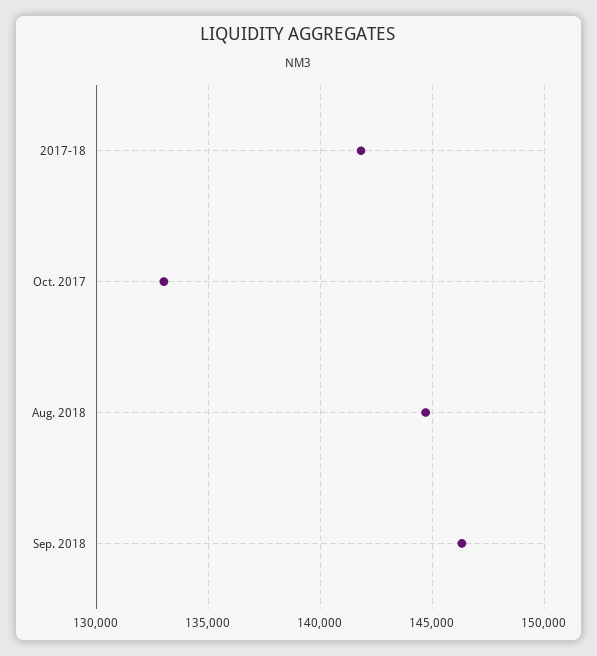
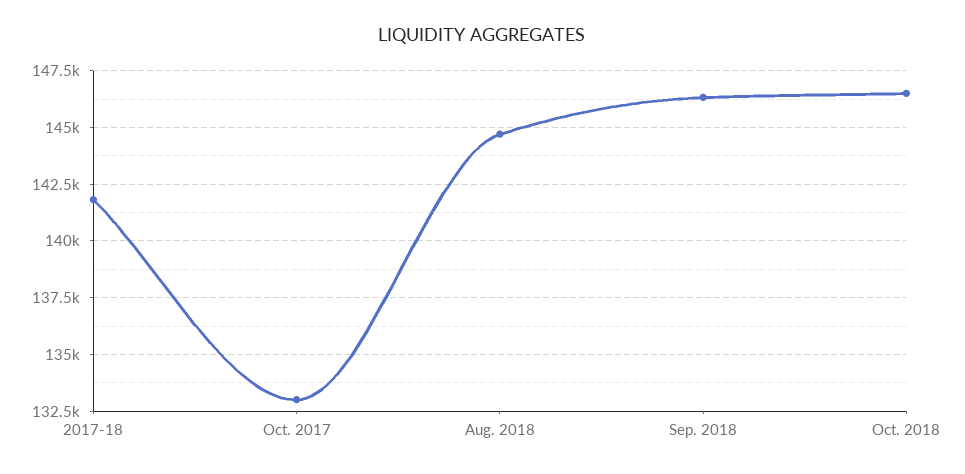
Oct. 2018: none -> 146500

